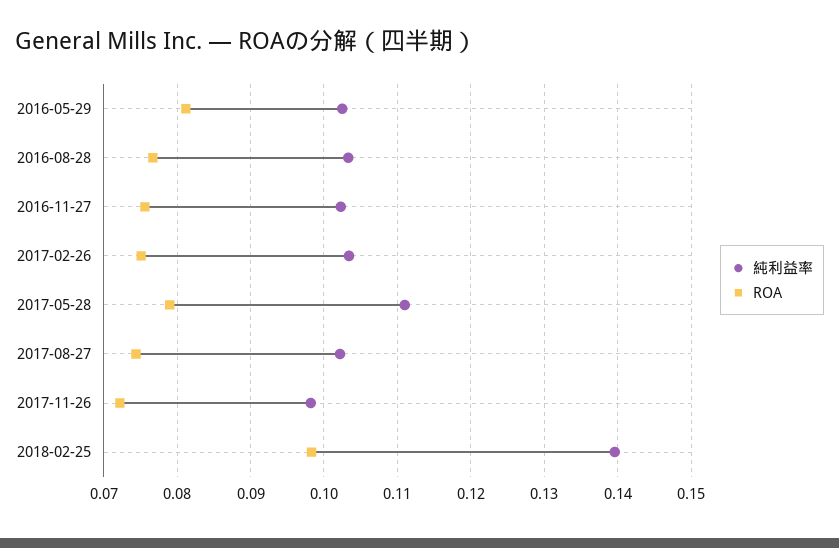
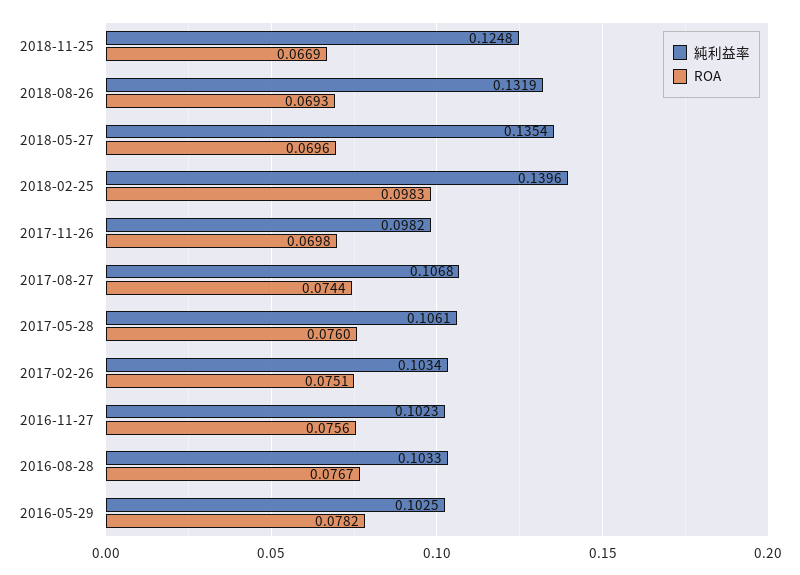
ROA, 2016-05-29: 0.081 -> 0.0782
純利益率, 2017-05-28: 0.111 -> 0.1061
ROA, 2017-05-28: 0.079 -> 0.076
純利益率, 2017-08-27: 0.102 -> 0.1068
ROA, 2017-11-26: 0.072 -> 0.0698
純利益率, 2018-11-25: none -> 0.1248
ROA, 2018-11-25: none -> 0.0669
純利益率, 2018-08-26: none -> 0.1319
ROA, 2018-08-26: none -> 0.0693
純利益率, 2018-05-27: none -> 0.1354
ROA, 2018-05-27: none -> 0.0696

